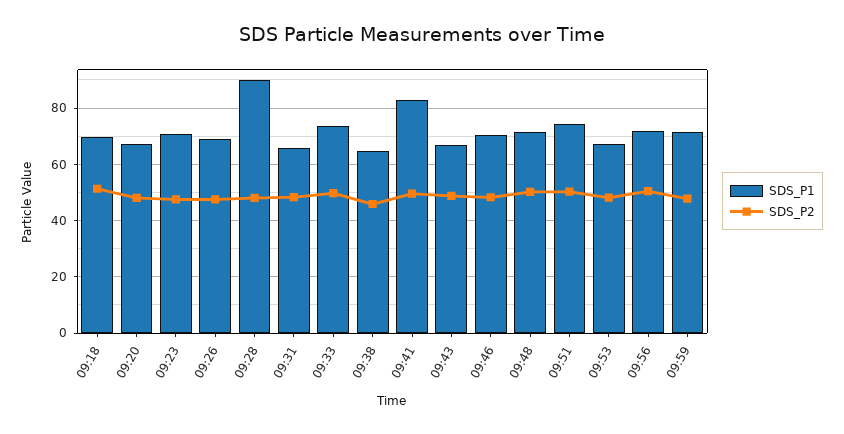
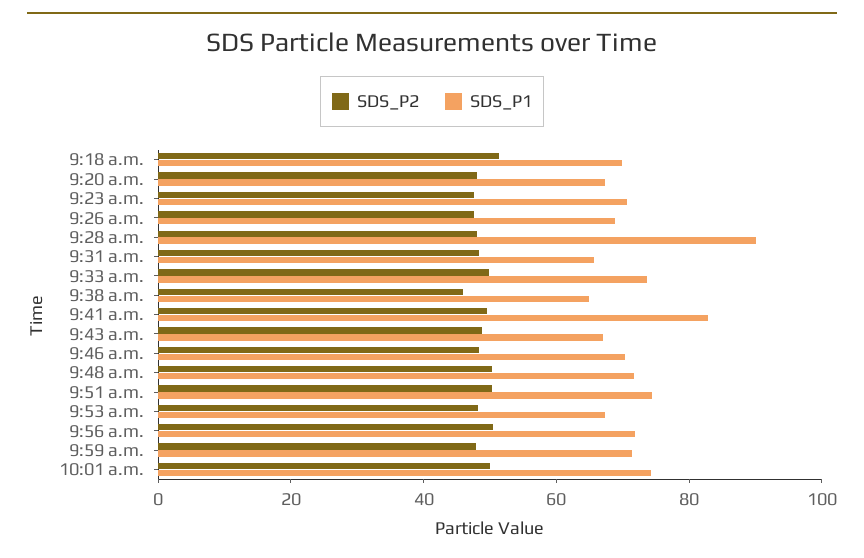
SDS_P2, 10:01 a.m.: none -> 50
SDS_P1, 10:01 a.m.: none -> 75

